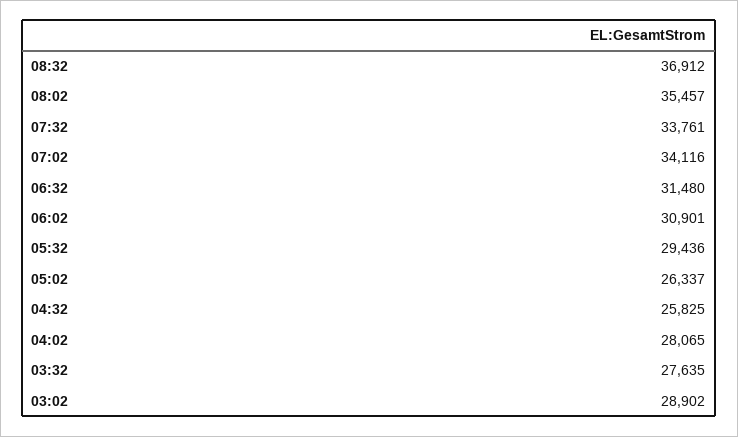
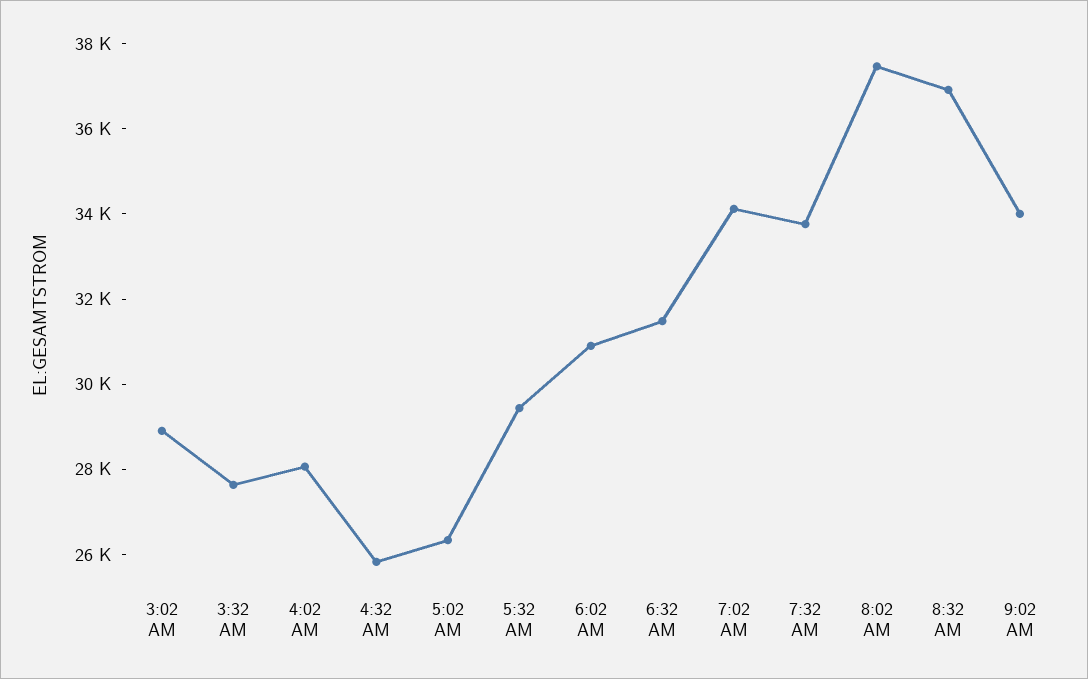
08:02: 35457 -> 37500
9:02 AM: none -> 34000

